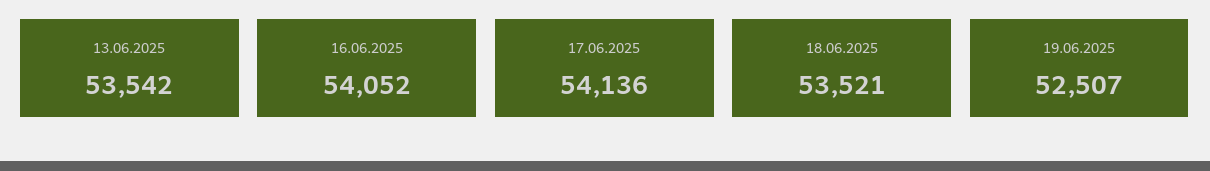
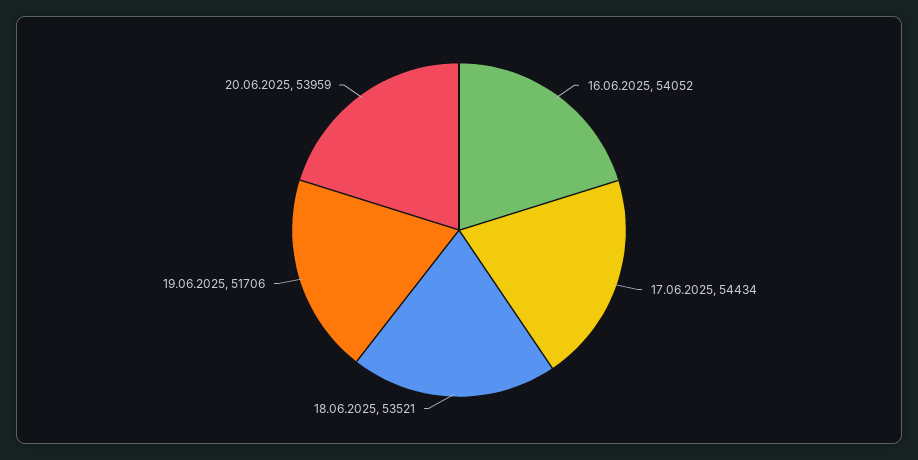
13.06.2025: 53542 -> none
17.06.2025: 54136 -> 54434
19.06.2025: 52507 -> 51706
20.06.2025: none -> 53959

